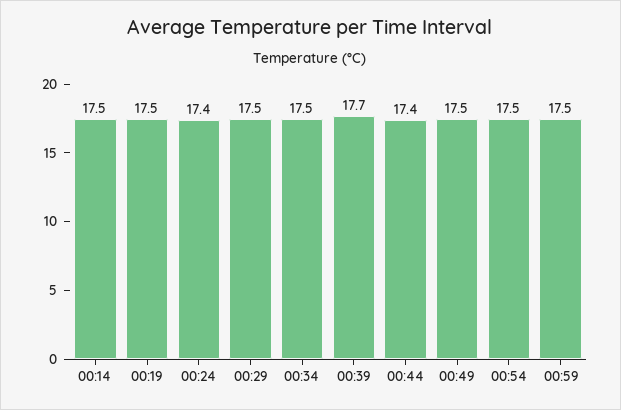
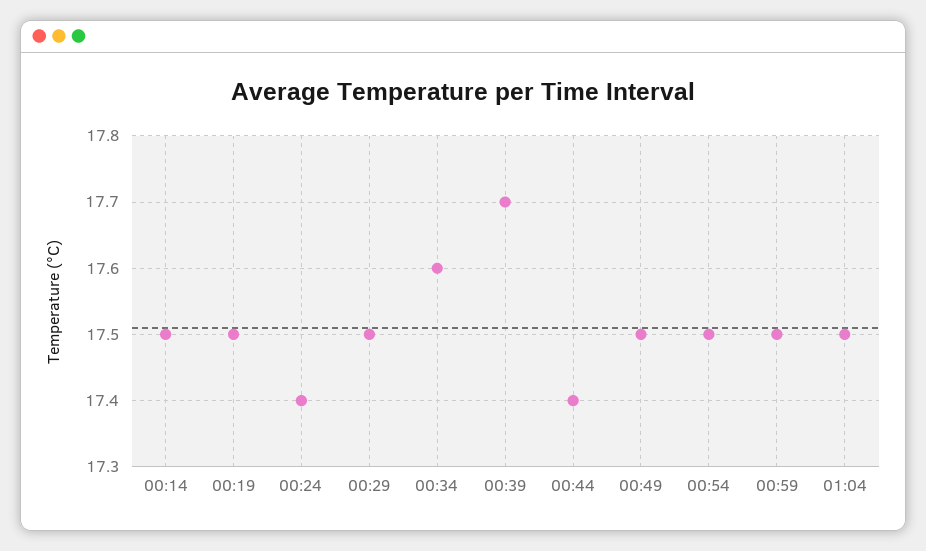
00:34: 17.5 -> 17.6
01:04: none -> 17.5

